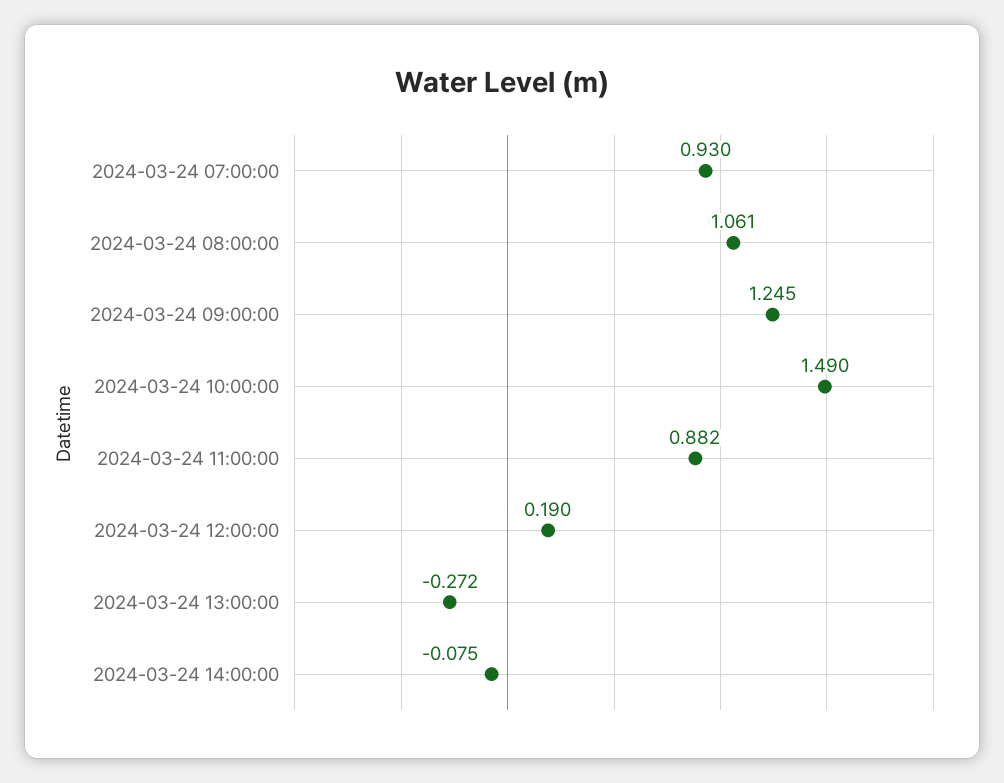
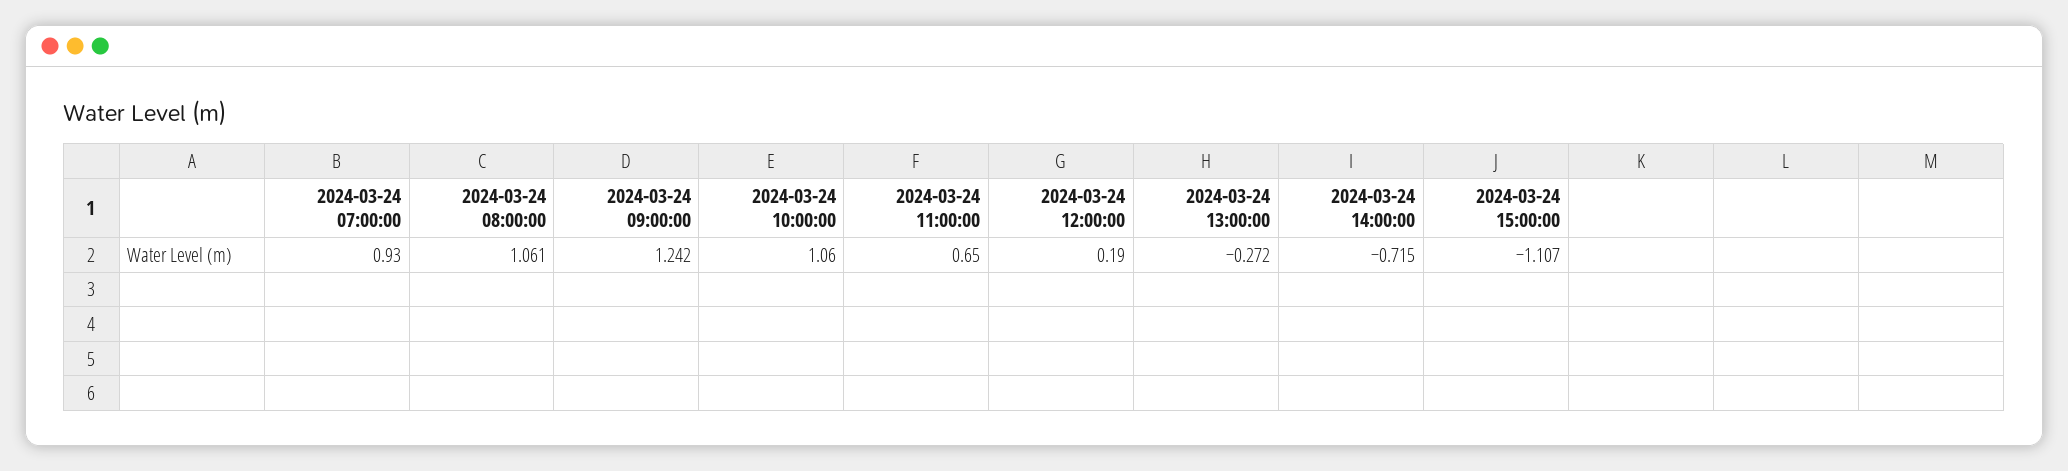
2024-03-24 09:00:00: 1.245 -> 1.242
2024-03-24 10:00:00: 1.49 -> 1.06
2024-03-24 11:00:00: 0.882 -> 0.65
2024-03-24 14:00:00: -0.075 -> -0.715
2024-03-24 15:00:00: none -> -1.107

